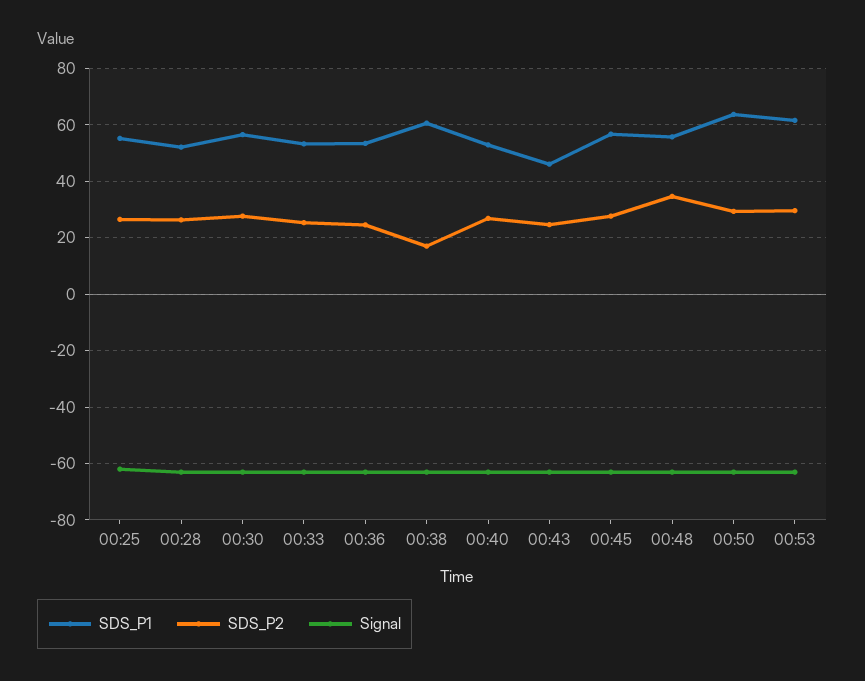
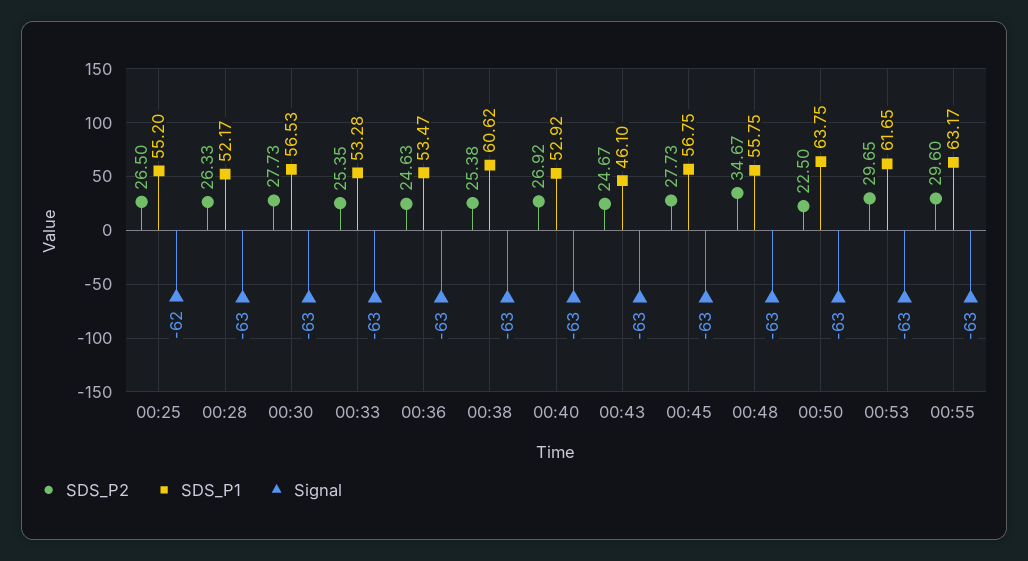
SDS_P2, 00:38: 17.5 -> 25.38
SDS_P2, 00:50: 30 -> 22.5
SDS_P2, 00:55: none -> 29.6
SDS_P1, 00:55: none -> 63.17
Signal, 00:55: none -> -63

